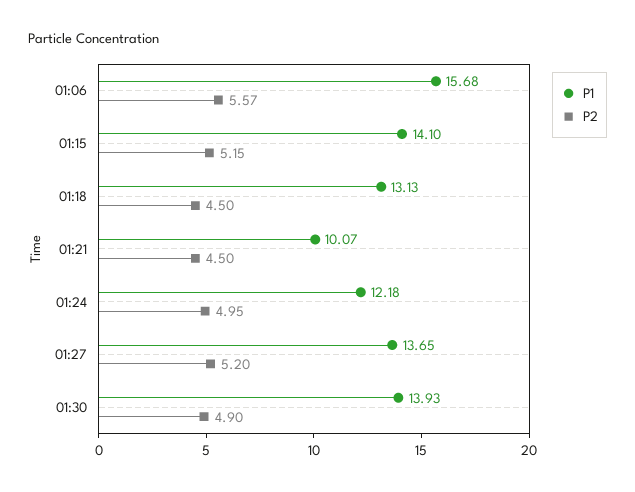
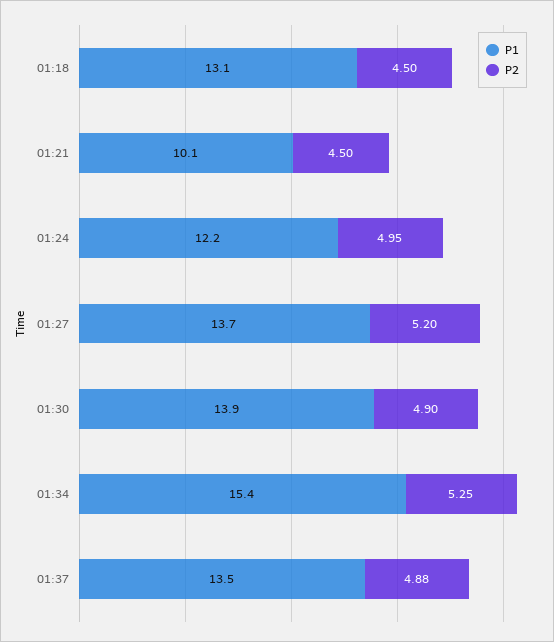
P1, 01:06: 15.68 -> none
P2, 01:06: 5.57 -> none
P1, 01:15: 14.1 -> none
P2, 01:15: 5.15 -> none
P1, 01:34: none -> 15.4
P2, 01:34: none -> 5.25
P1, 01:37: none -> 13.5
P2, 01:37: none -> 4.88

